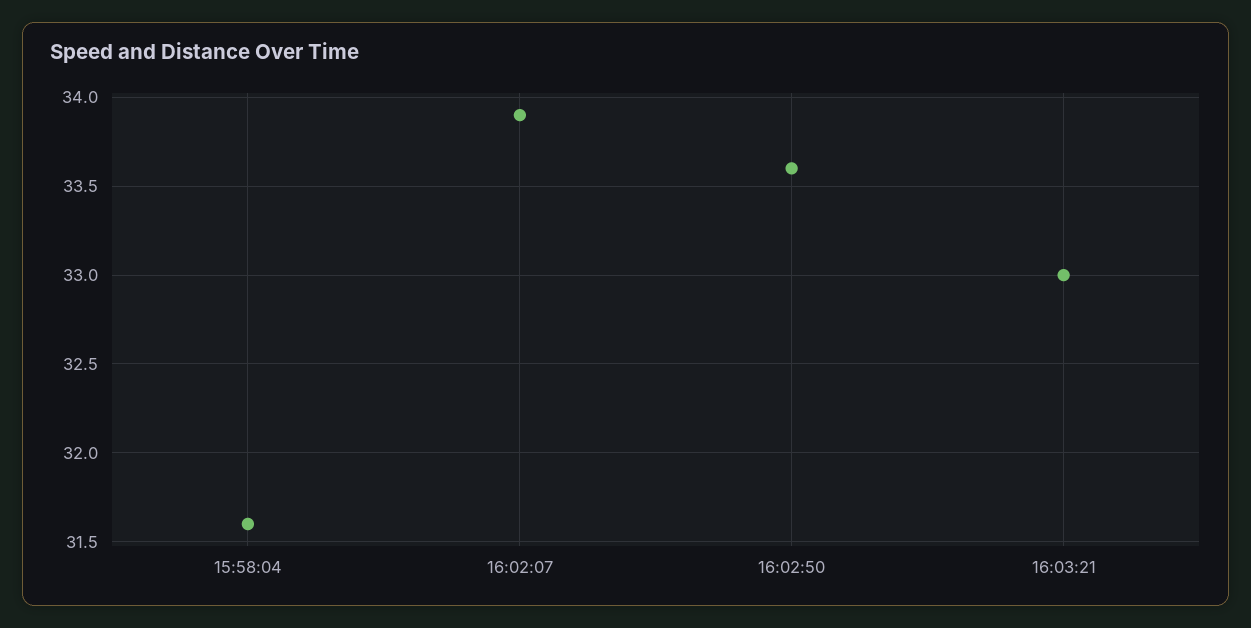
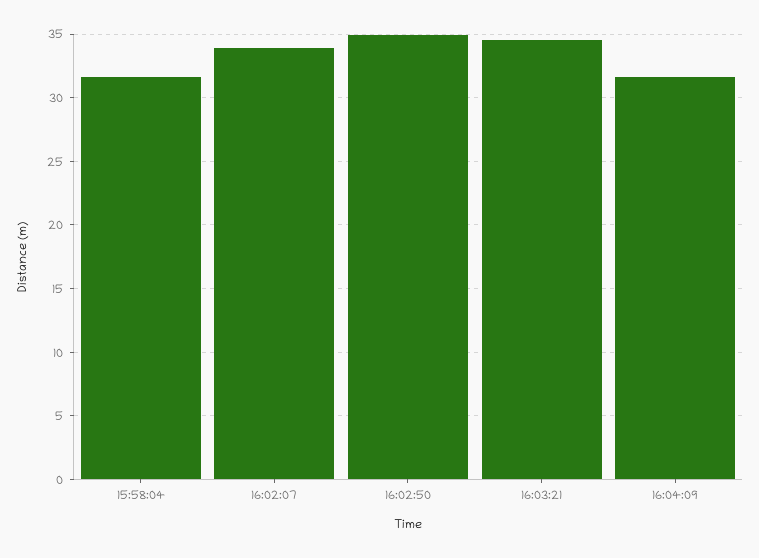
16:02:50: 33.6 -> 35
16:03:21: 33 -> 34.5
16:04:09: none -> 31.5

